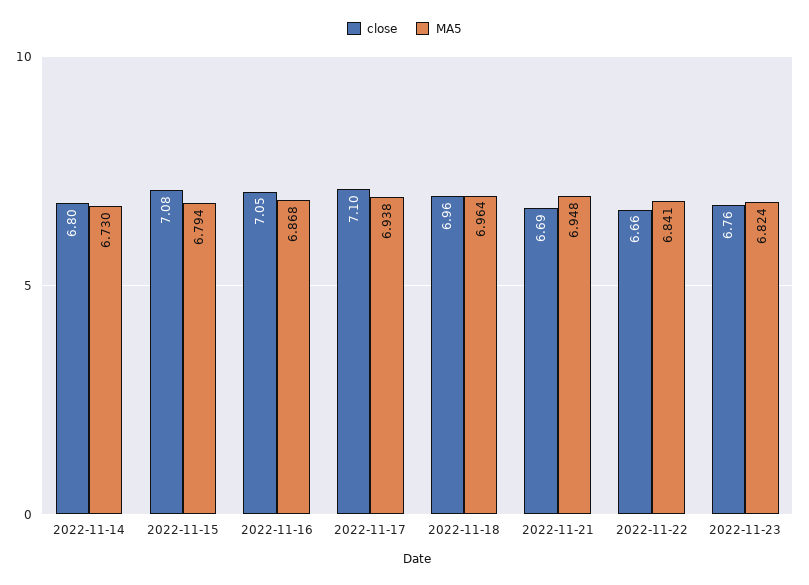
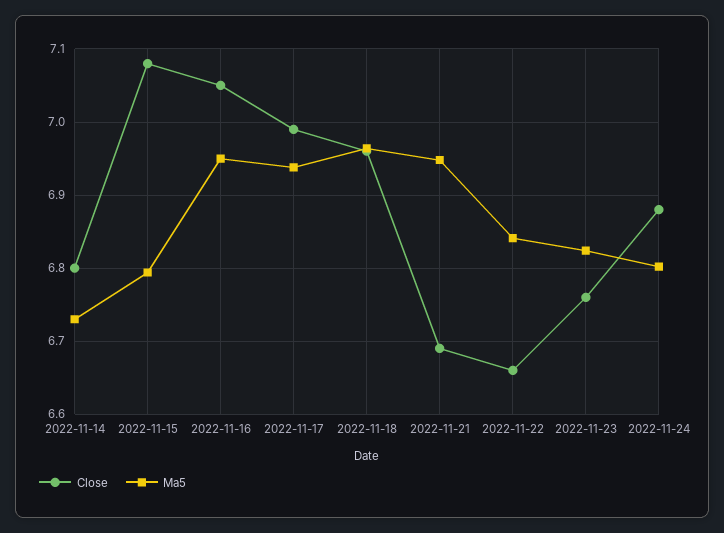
MA5, 2022-11-16: 6.868 -> 6.95
close, 2022-11-17: 7.1 -> 6.99
close, 2022-11-24: none -> 6.88
MA5, 2022-11-24: none -> 6.8

